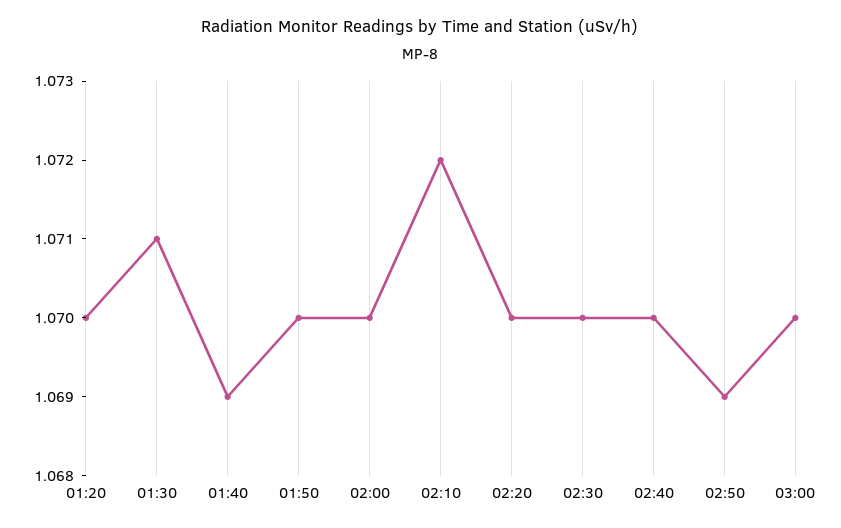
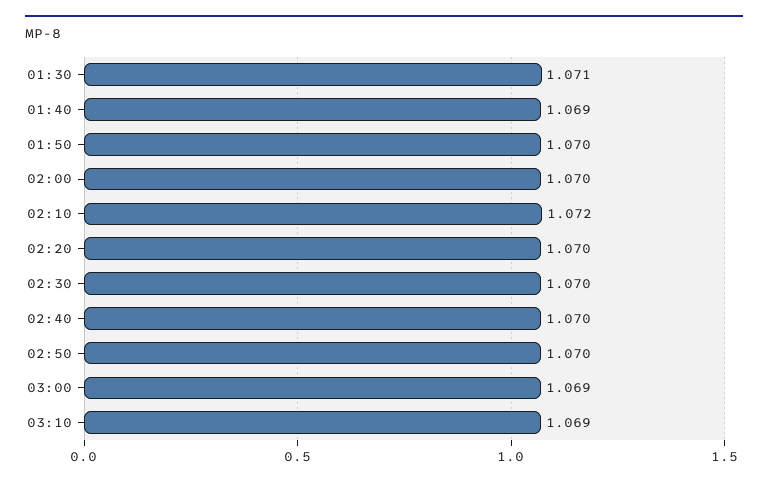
01:20: 1.07 -> none
02:50: 1.069 -> 1.07
03:00: 1.07 -> 1.069
03:10: none -> 1.069

